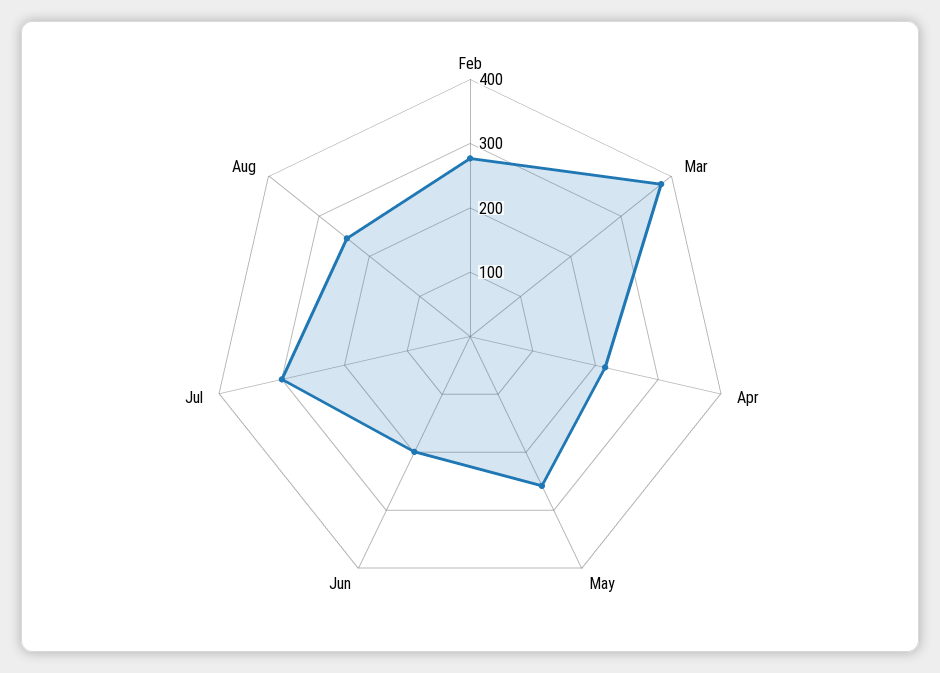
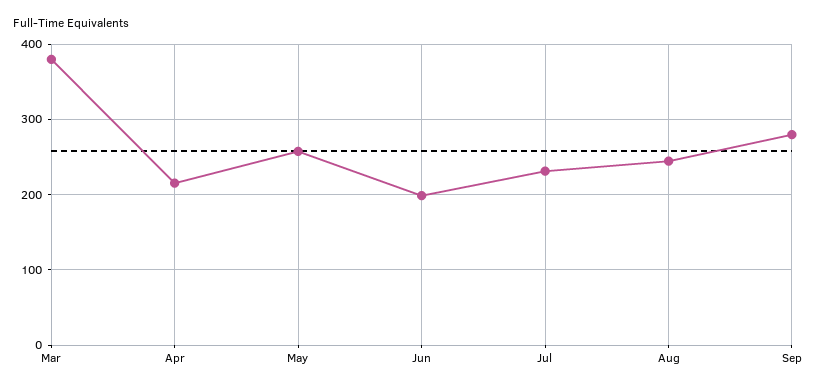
Feb: 280 -> none
Jul: 300 -> 230
Sep: none -> 280

